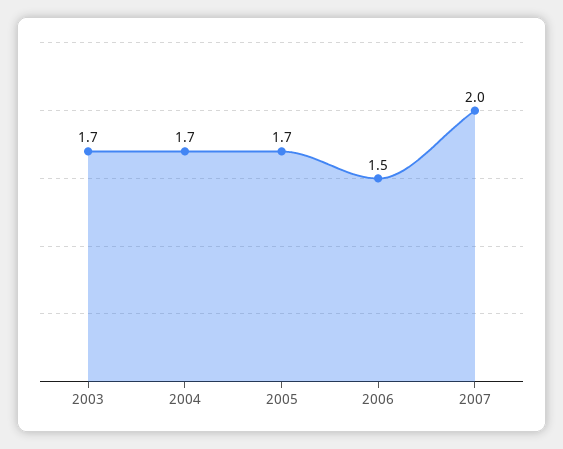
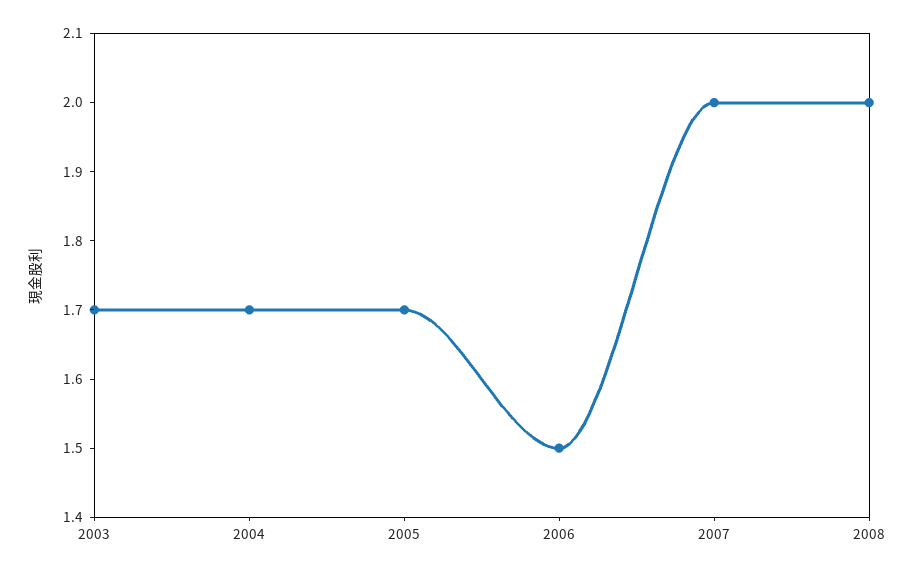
2008: none -> 2

